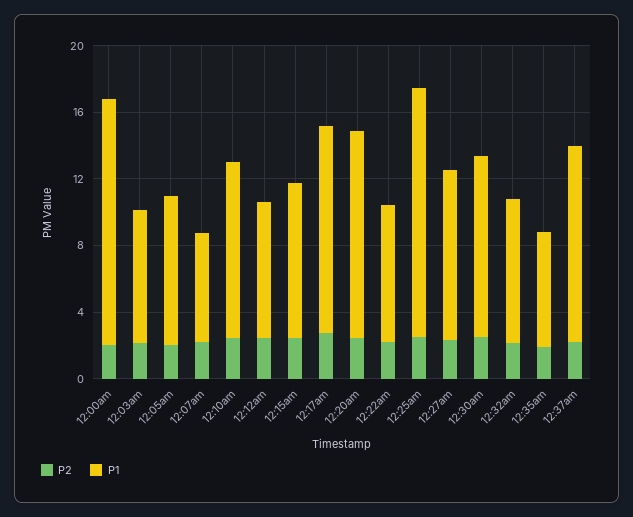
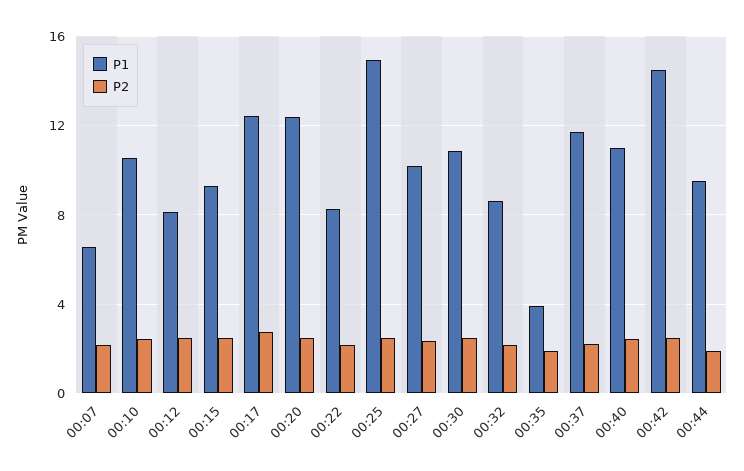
P2, 12:00am: 2 -> none
P1, 12:00am: 15 -> none
P2, 12:03am: 2 -> none
P1, 12:03am: 8 -> none
P2, 12:05am: 2 -> none
P1, 12:05am: 9 -> none
P1, 12:35am: 7 -> 4
P1, 00:40: none -> 11
P2, 00:40: none -> 2.5
P1, 00:42: none -> 14.5
P2, 00:42: none -> 2.5
P1, 00:44: none -> 9.5
P2, 00:44: none -> 2

